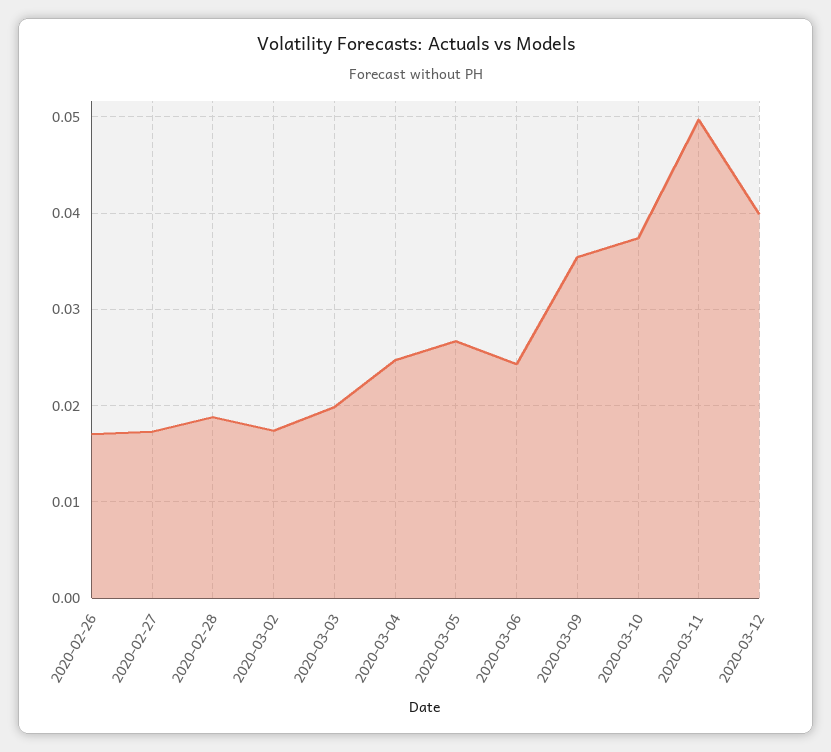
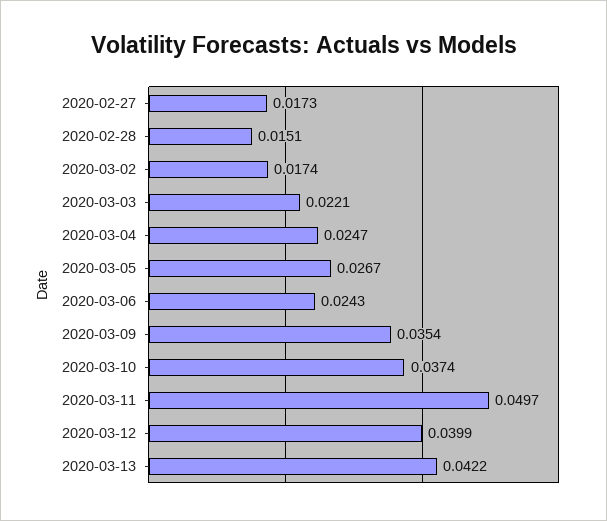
2020-02-26: 0.017 -> none
2020-02-28: 0.019 -> 0.0151
2020-03-03: 0.02 -> 0.0221
2020-03-13: none -> 0.0422

